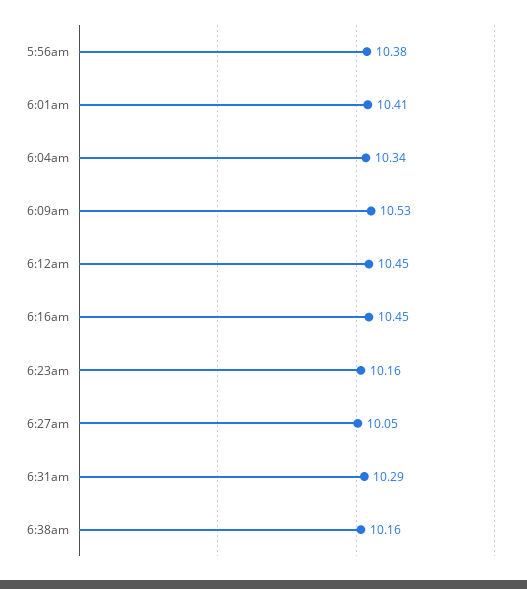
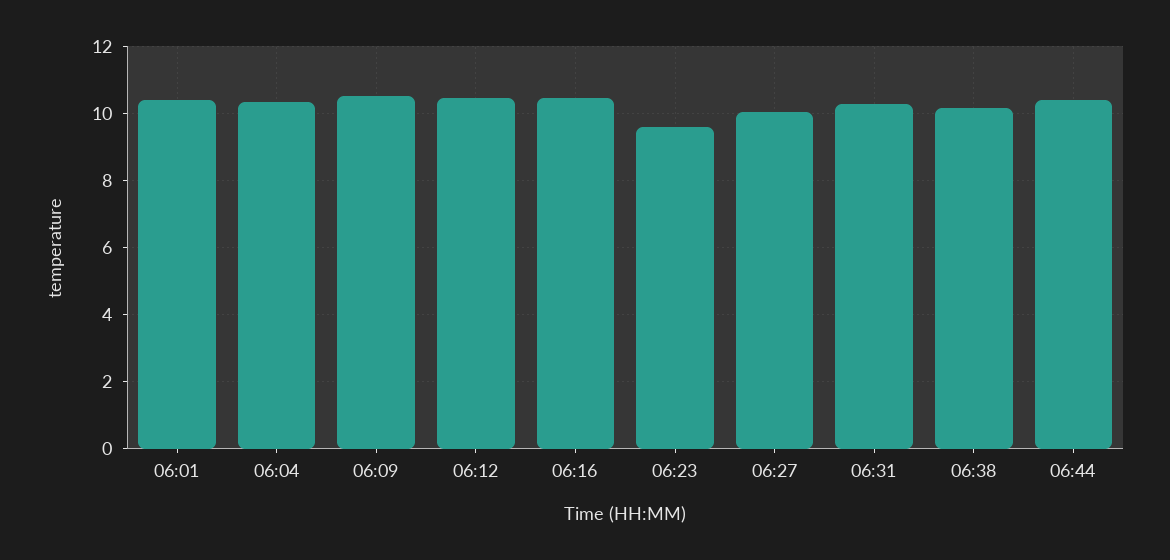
5:56am: 10.38 -> none
6:23am: 10.16 -> 9.6
06:44: none -> 10.4

